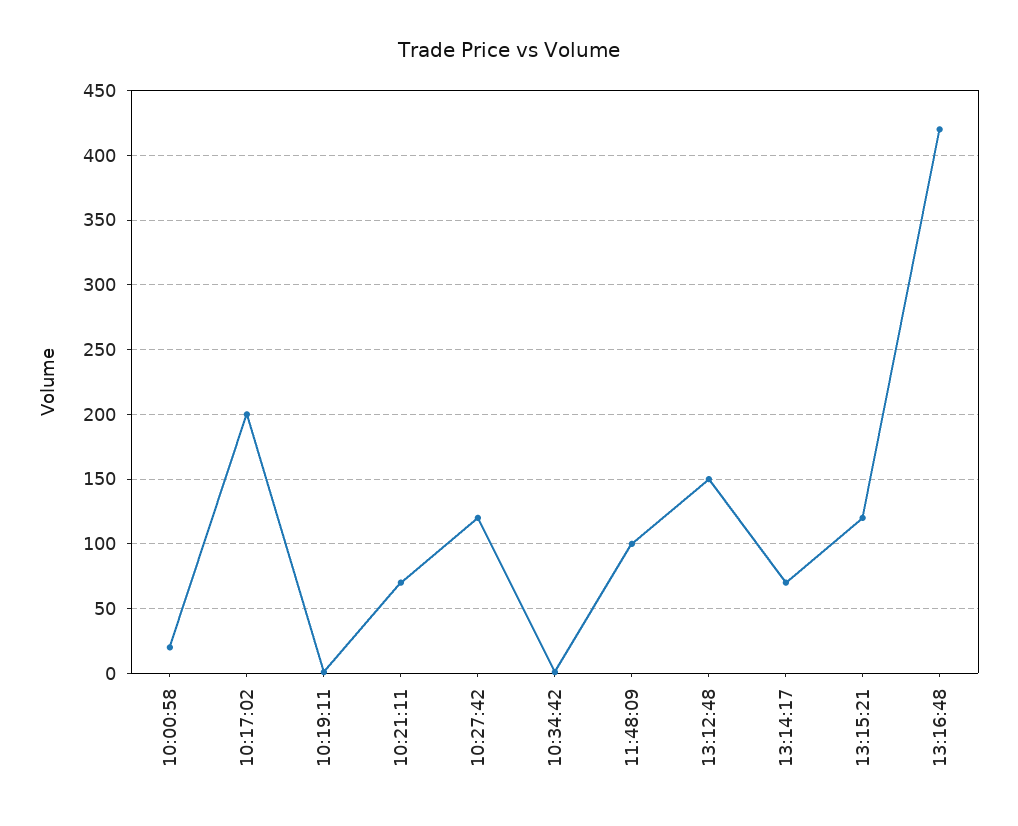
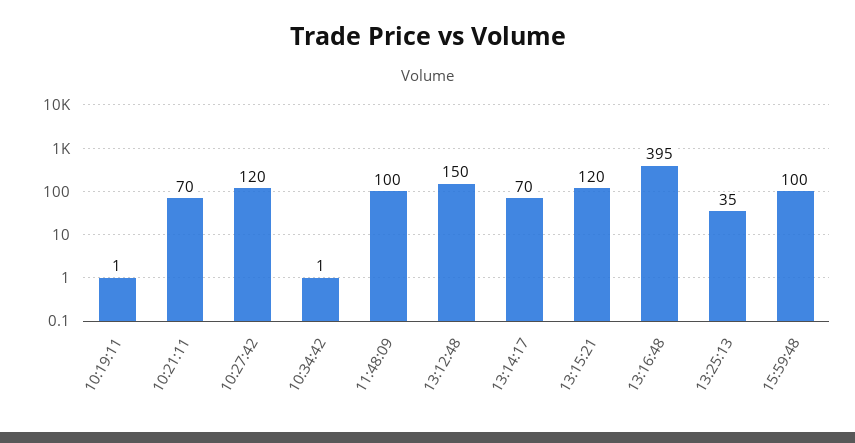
10:00:58: 20 -> none
10:17:02: 200 -> none
13:16:48: 420 -> 395
13:25:13: none -> 35
15:59:48: none -> 100

